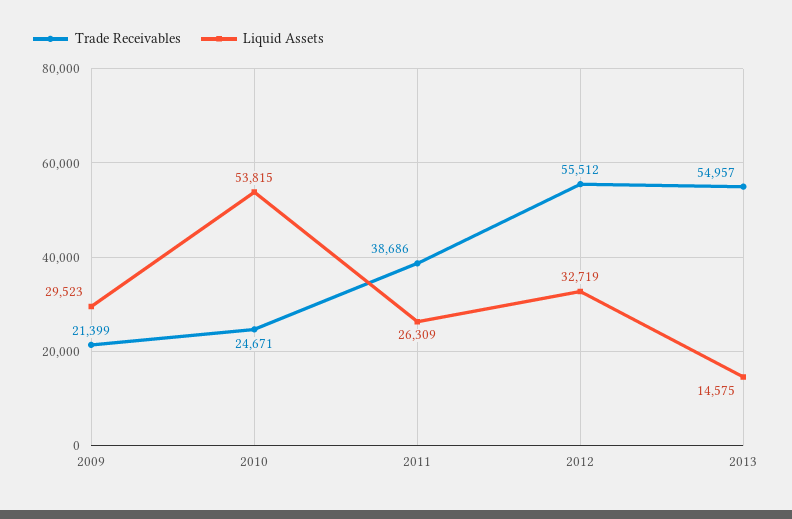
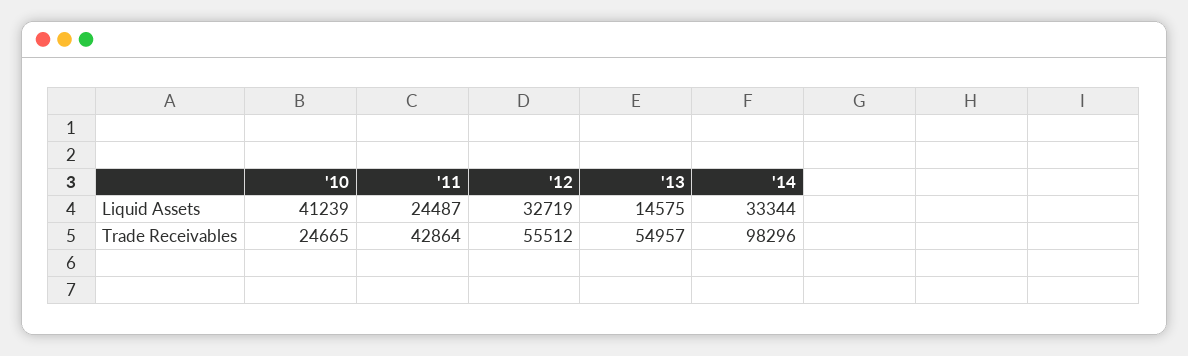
Trade Receivables, 2009: 21399 -> none
Liquid Assets, 2009: 29523 -> none
Trade Receivables, 2010: 24671 -> 24665
Liquid Assets, 2010: 53815 -> 41239
Trade Receivables, 2011: 38686 -> 42864
Liquid Assets, 2011: 26309 -> 24487
Liquid Assets, '14: none -> 33344
Trade Receivables, '14: none -> 98296

